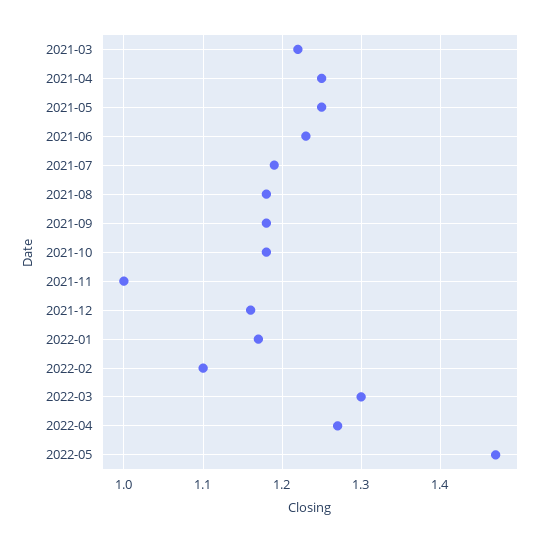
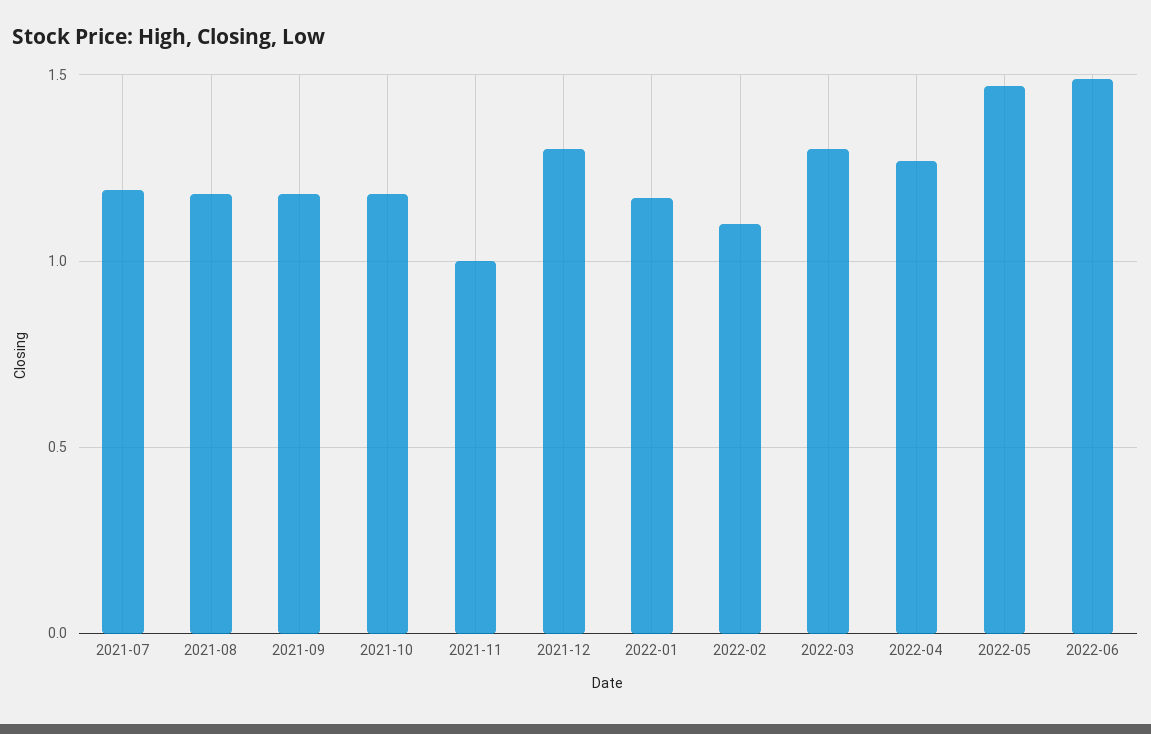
2021-03: 1.22 -> none
2021-04: 1.25 -> none
2021-05: 1.25 -> none
2021-06: 1.23 -> none
2021-12: 1.16 -> 1.3
2022-06: none -> 1.5

